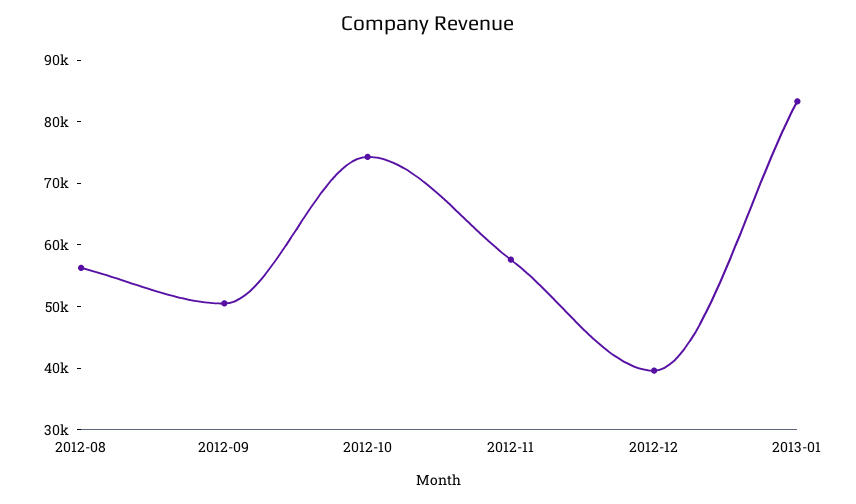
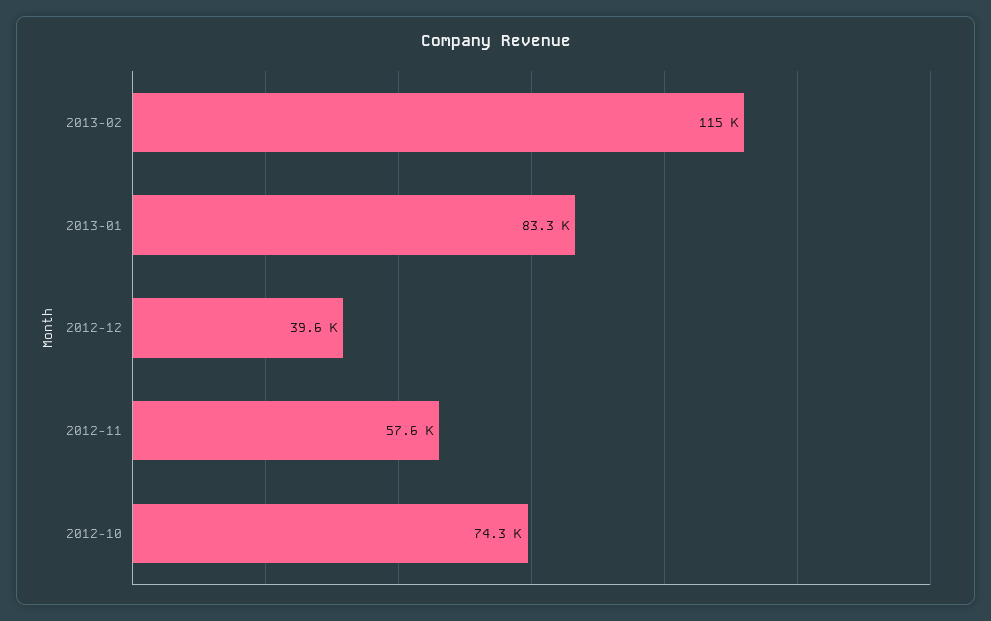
2012-08: 56000 -> none
2012-09: 50000 -> none
2013-02: none -> 115000

